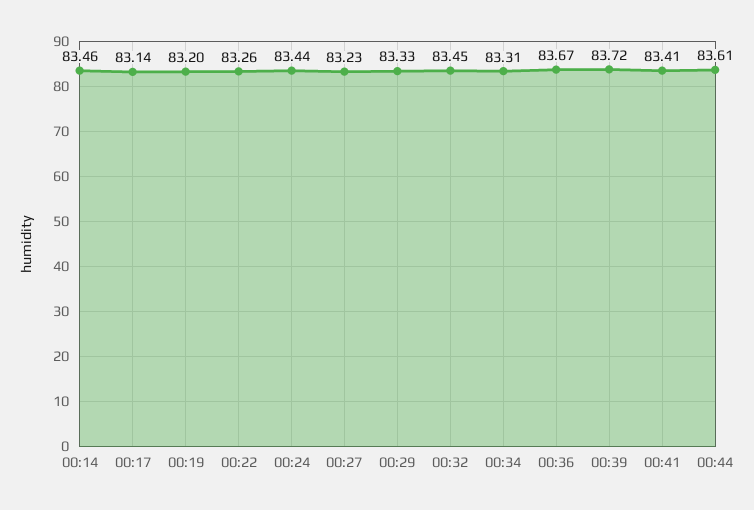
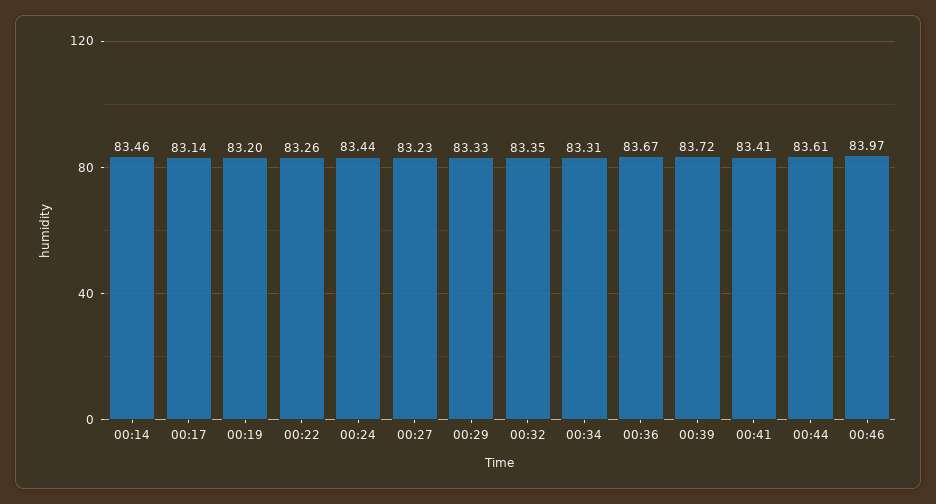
00:32: 83.45 -> 83.35
00:46: none -> 83.97

